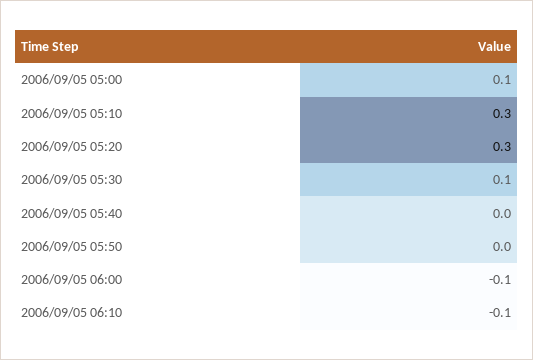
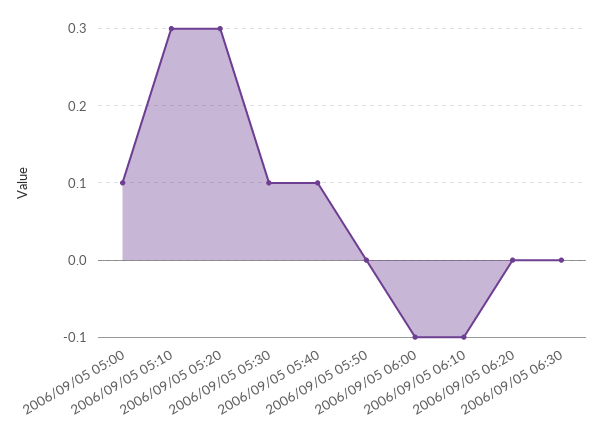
2006/09/05 05:40: 0 -> 0.1
2006/09/05 06:20: none -> 0
2006/09/05 06:30: none -> 0

